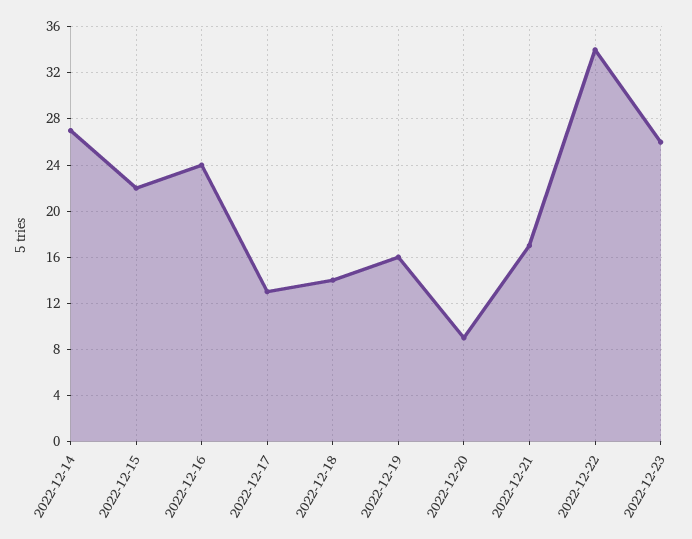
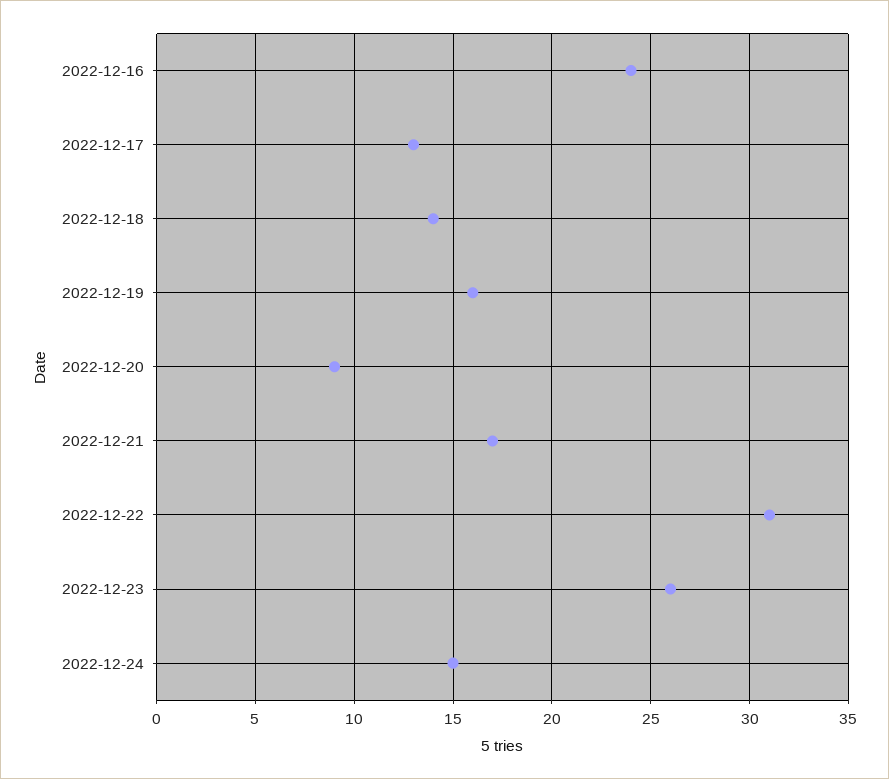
2022-12-14: 27 -> none
2022-12-15: 22 -> none
2022-12-22: 34 -> 31
2022-12-24: none -> 15

